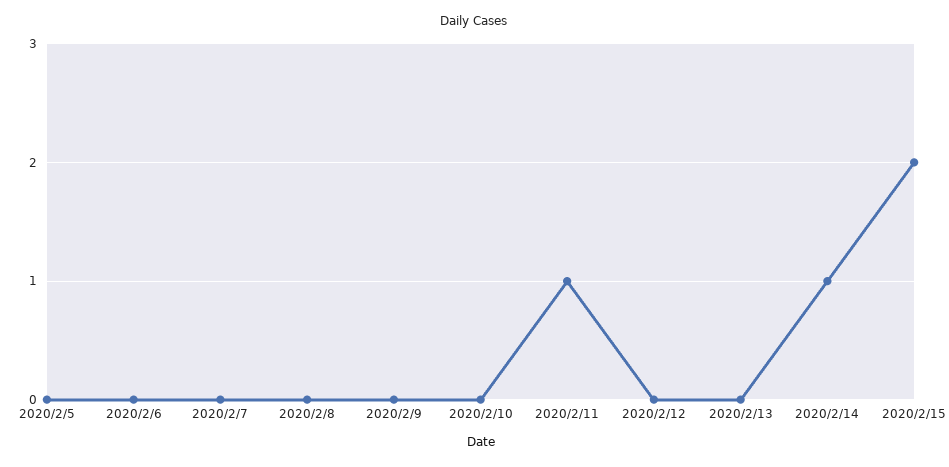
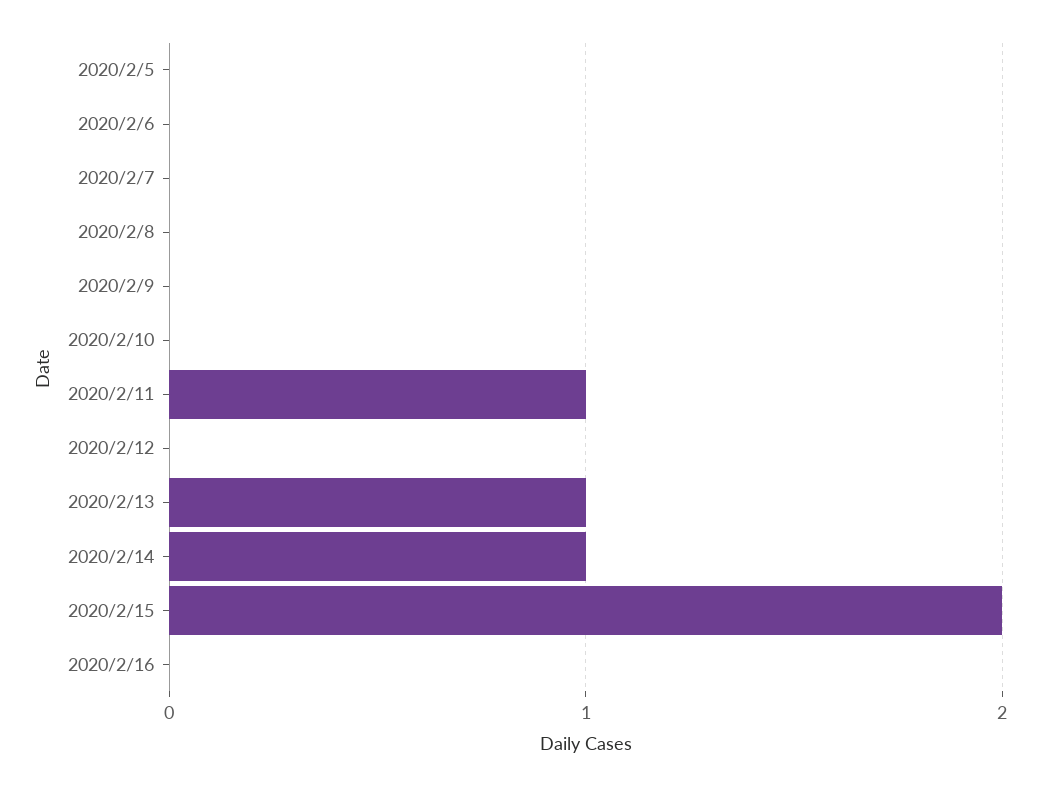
2020/2/13: 0 -> 1
2020/2/16: none -> 0

